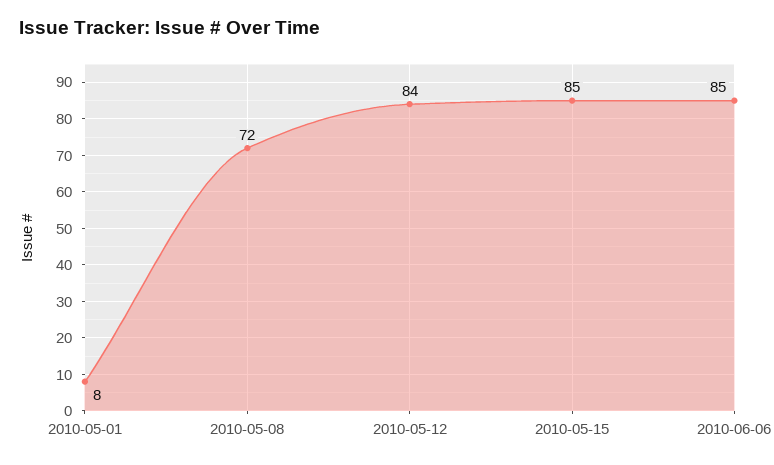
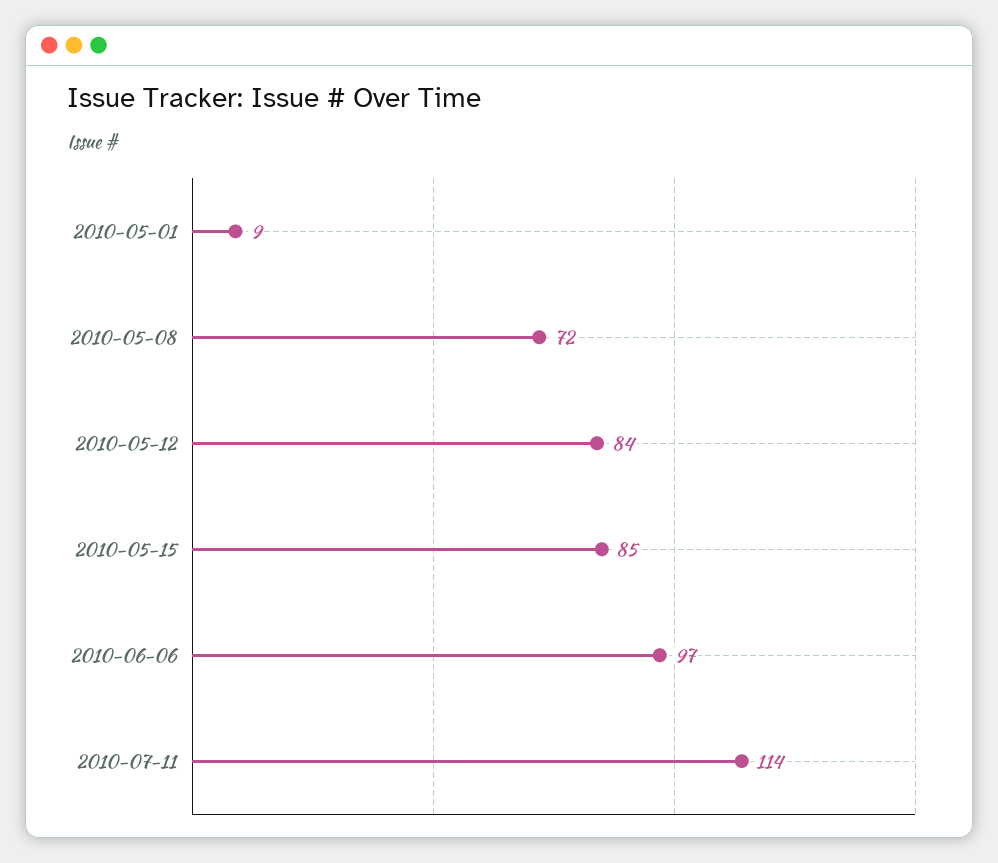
2010-05-01: 8 -> 9
2010-06-06: 85 -> 97
2010-07-11: none -> 114

